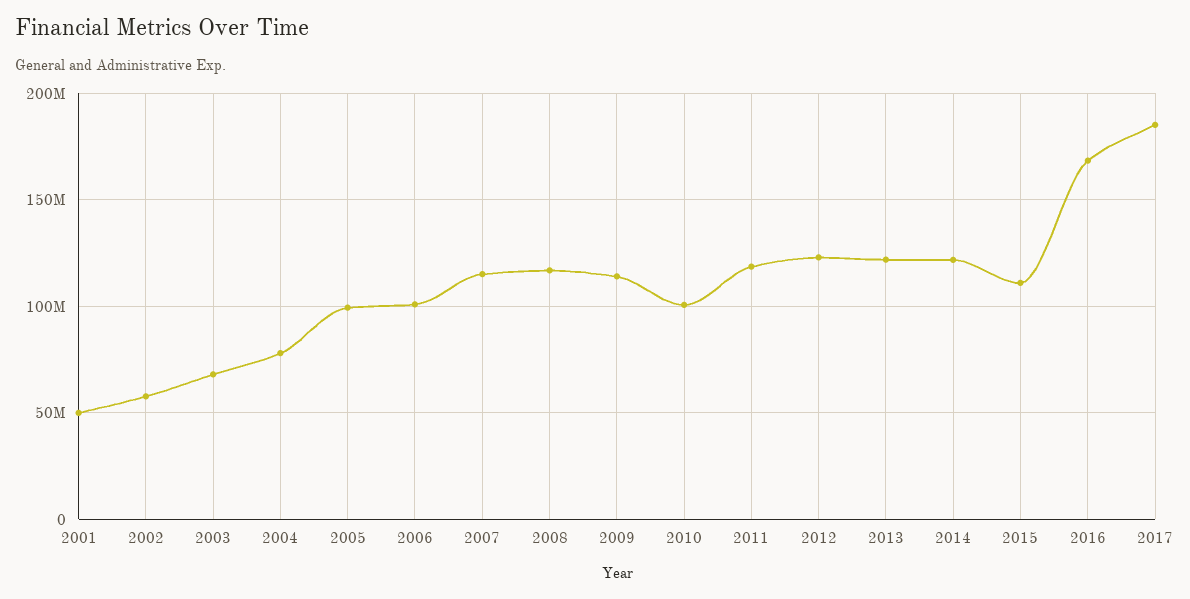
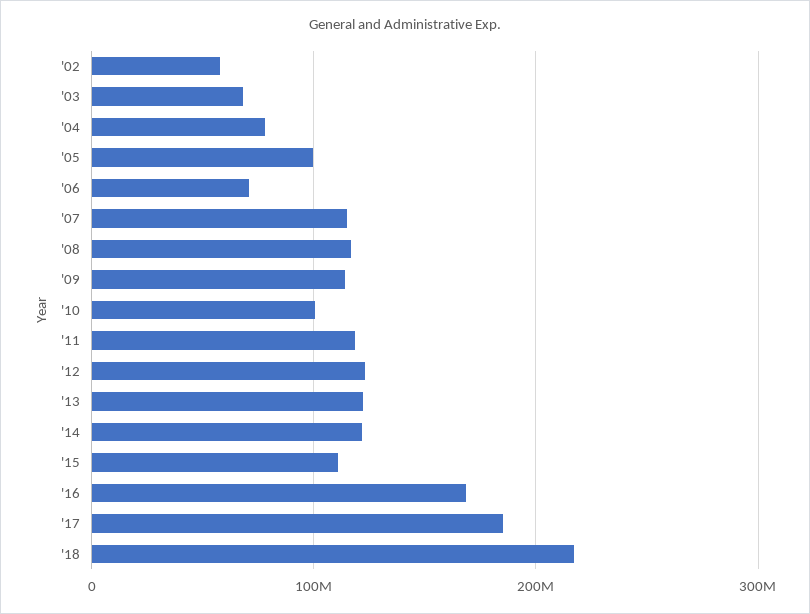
2001: 50000000 -> none
2006: 100000000 -> 70000000
'18: none -> 220000000

